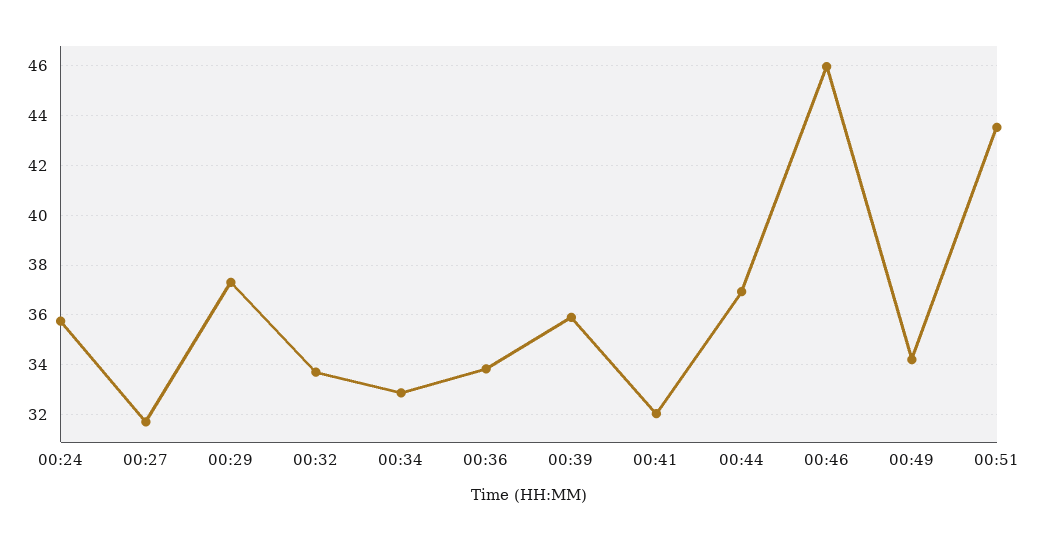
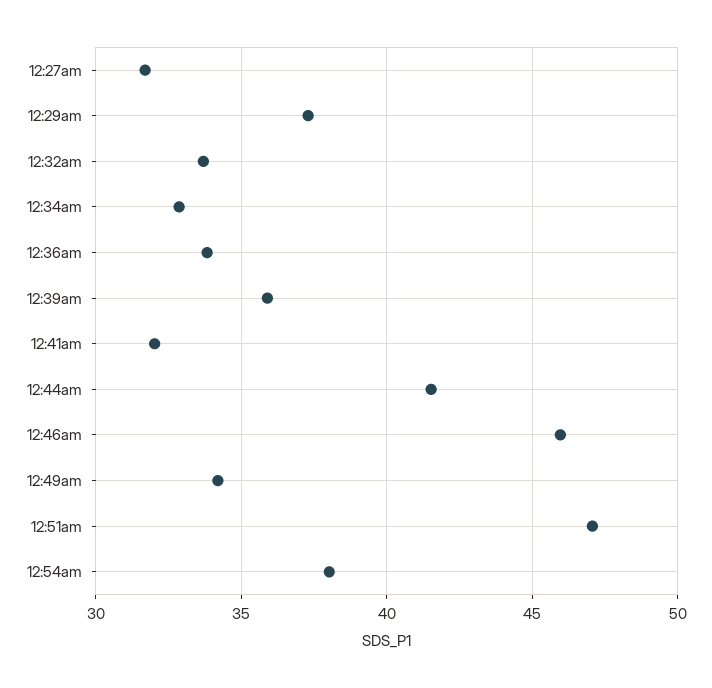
00:24: 35.75 -> none
00:44: 37 -> 41.5
00:51: 43.5 -> 47
12:54am: none -> 38

